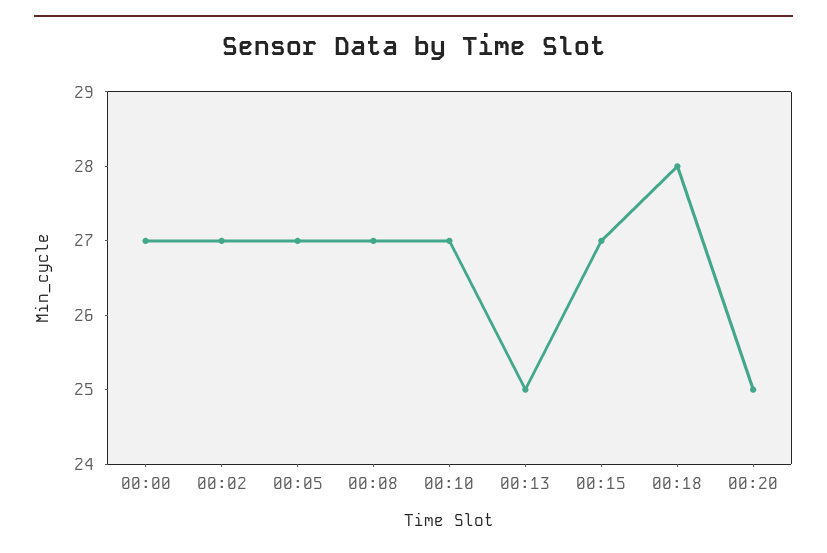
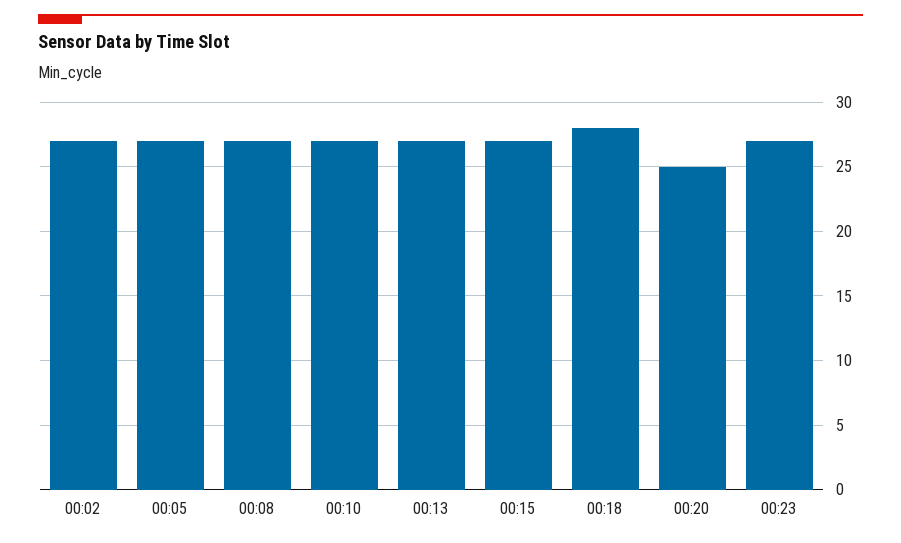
00:00: 27 -> none
00:13: 25 -> 27
00:23: none -> 27

